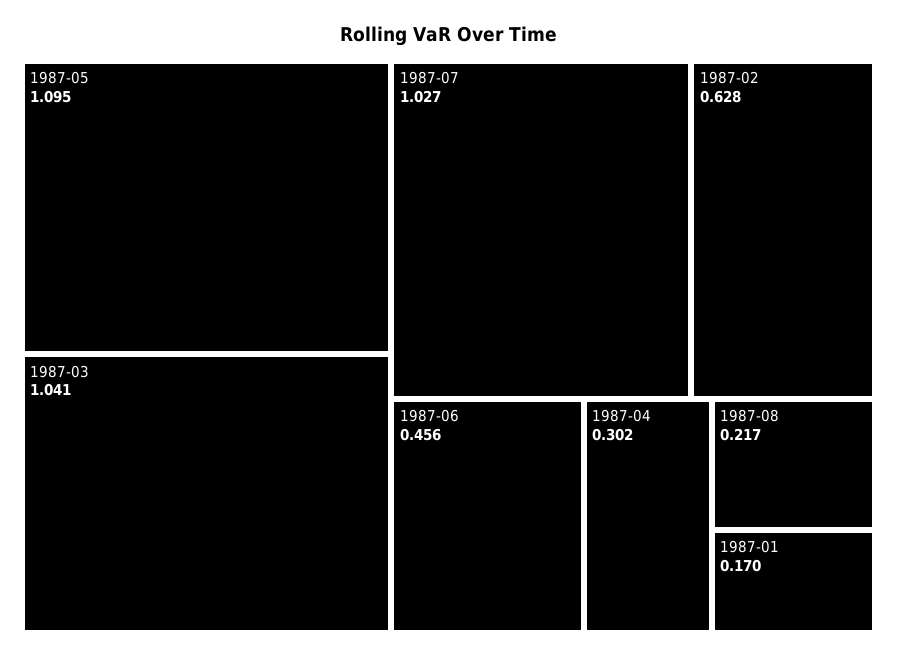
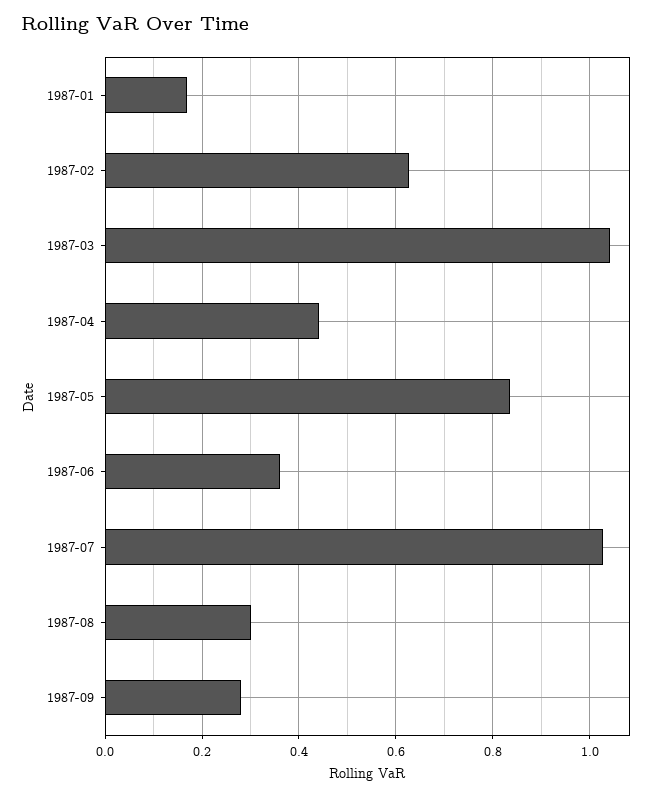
1987-05: 1.095 -> 0.84
1987-06: 0.456 -> 0.36
1987-04: 0.302 -> 0.44
1987-08: 0.217 -> 0.3
1987-09: none -> 0.28

